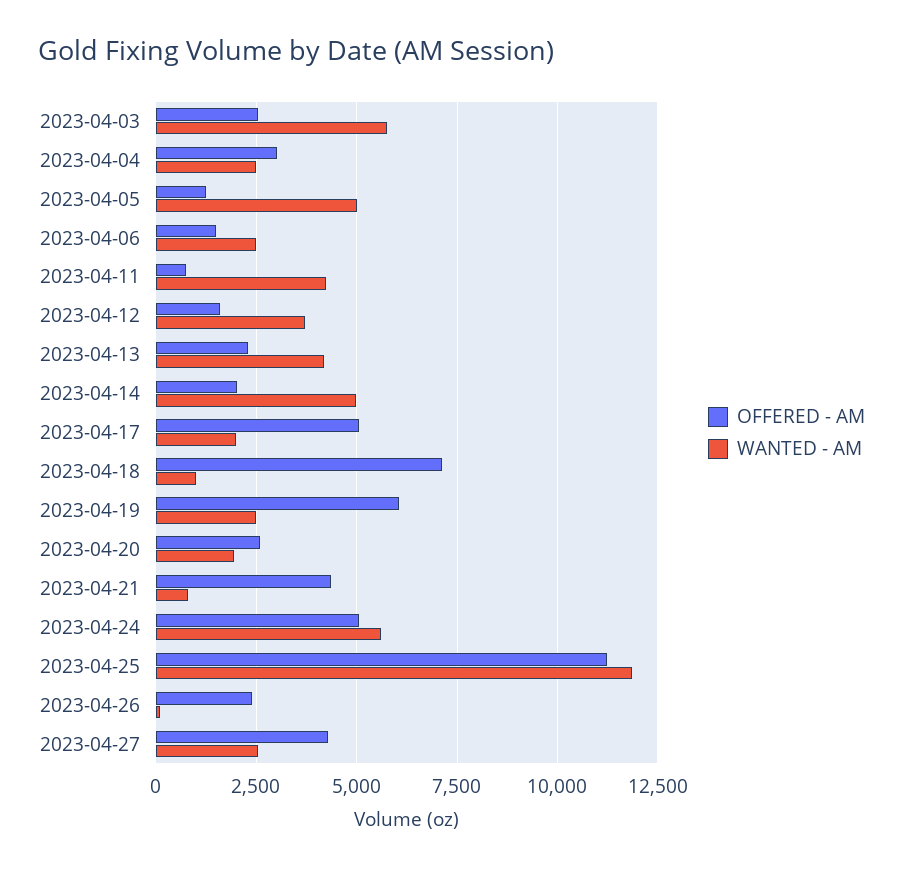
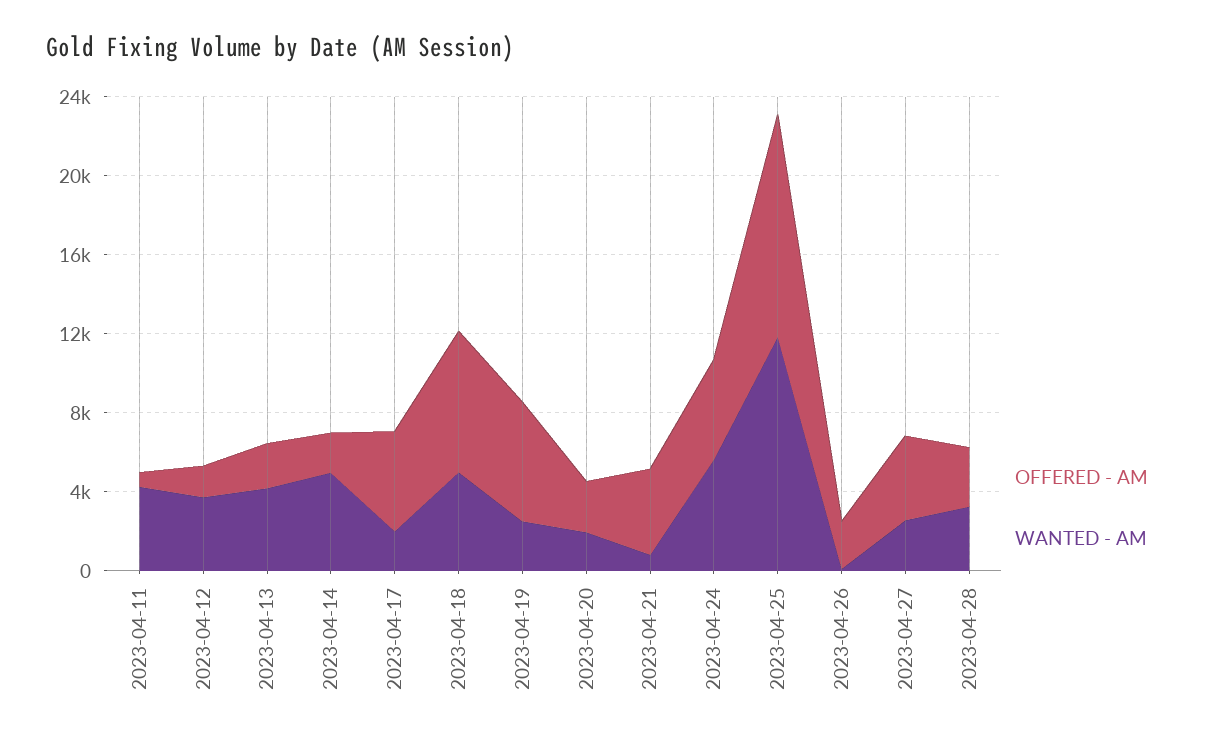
OFFERED - AM, 2023-04-03: 2500 -> none
WANTED - AM, 2023-04-03: 5750 -> none
OFFERED - AM, 2023-04-04: 3000 -> none
WANTED - AM, 2023-04-04: 2500 -> none
OFFERED - AM, 2023-04-05: 1250 -> none
WANTED - AM, 2023-04-05: 5000 -> none
OFFERED - AM, 2023-04-06: 1500 -> none
WANTED - AM, 2023-04-06: 2500 -> none
WANTED - AM, 2023-04-18: 1000 -> 5000
OFFERED - AM, 2023-04-28: none -> 3000
WANTED - AM, 2023-04-28: none -> 3000

